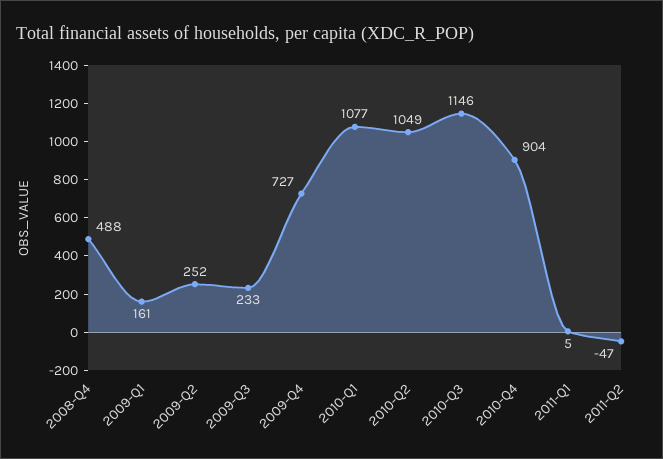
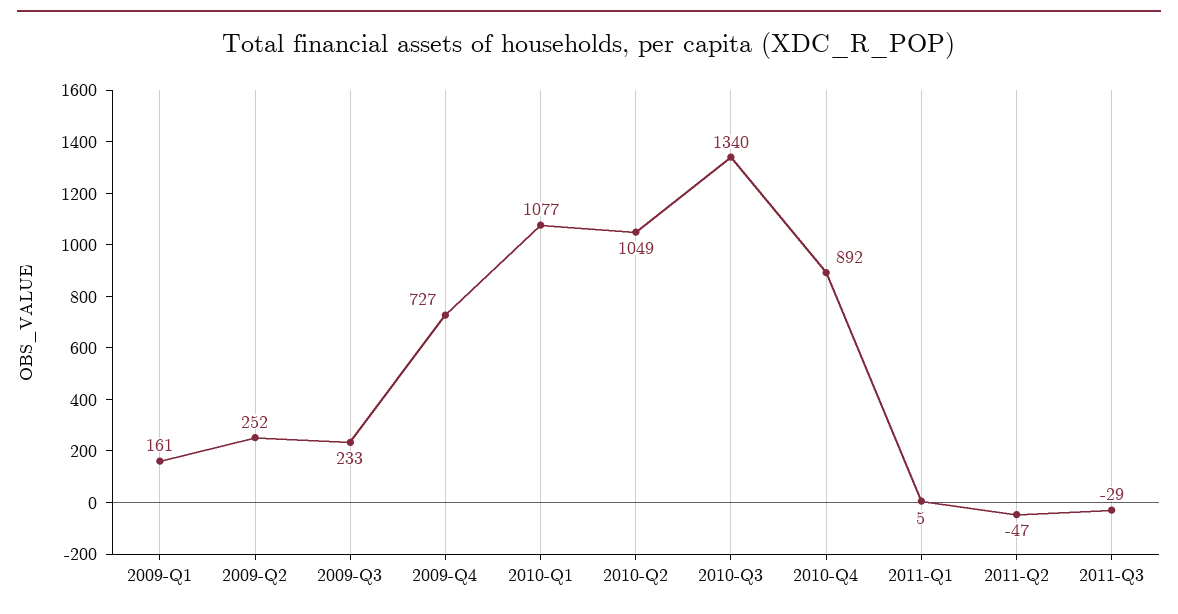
2008-Q4: 488 -> none
2010-Q3: 1146 -> 1340
2010-Q4: 904 -> 892
2011-Q3: none -> -29

